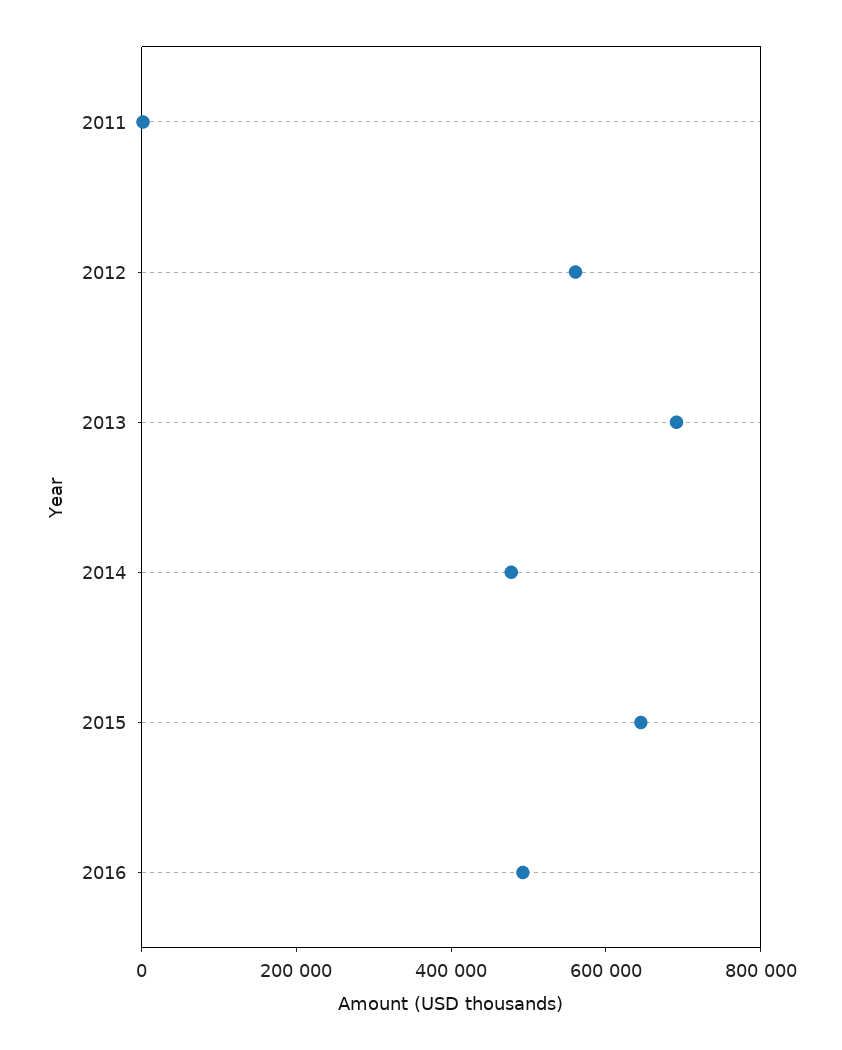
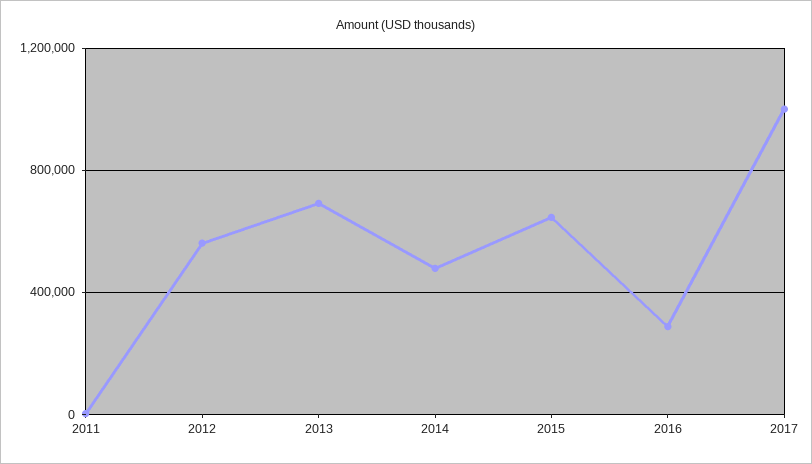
2016: 500000 -> 300000
2017: none -> 1000000

